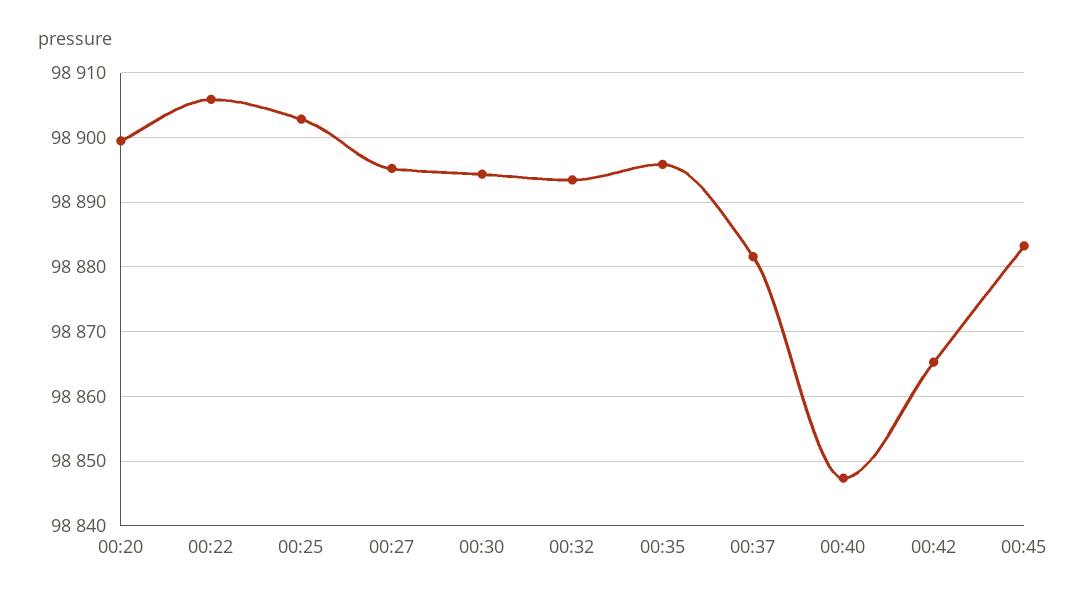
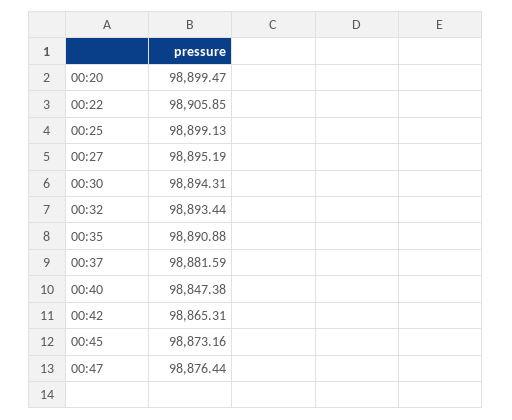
00:25: 98903 -> 98899.13
00:35: 98896 -> 98890.88
00:45: 98883 -> 98873.16
00:47: none -> 98876.44

